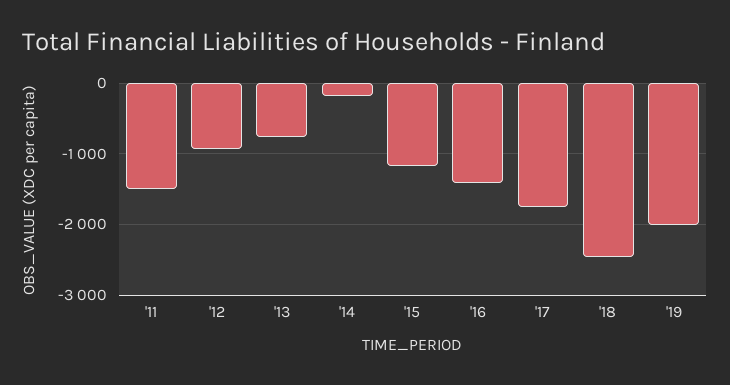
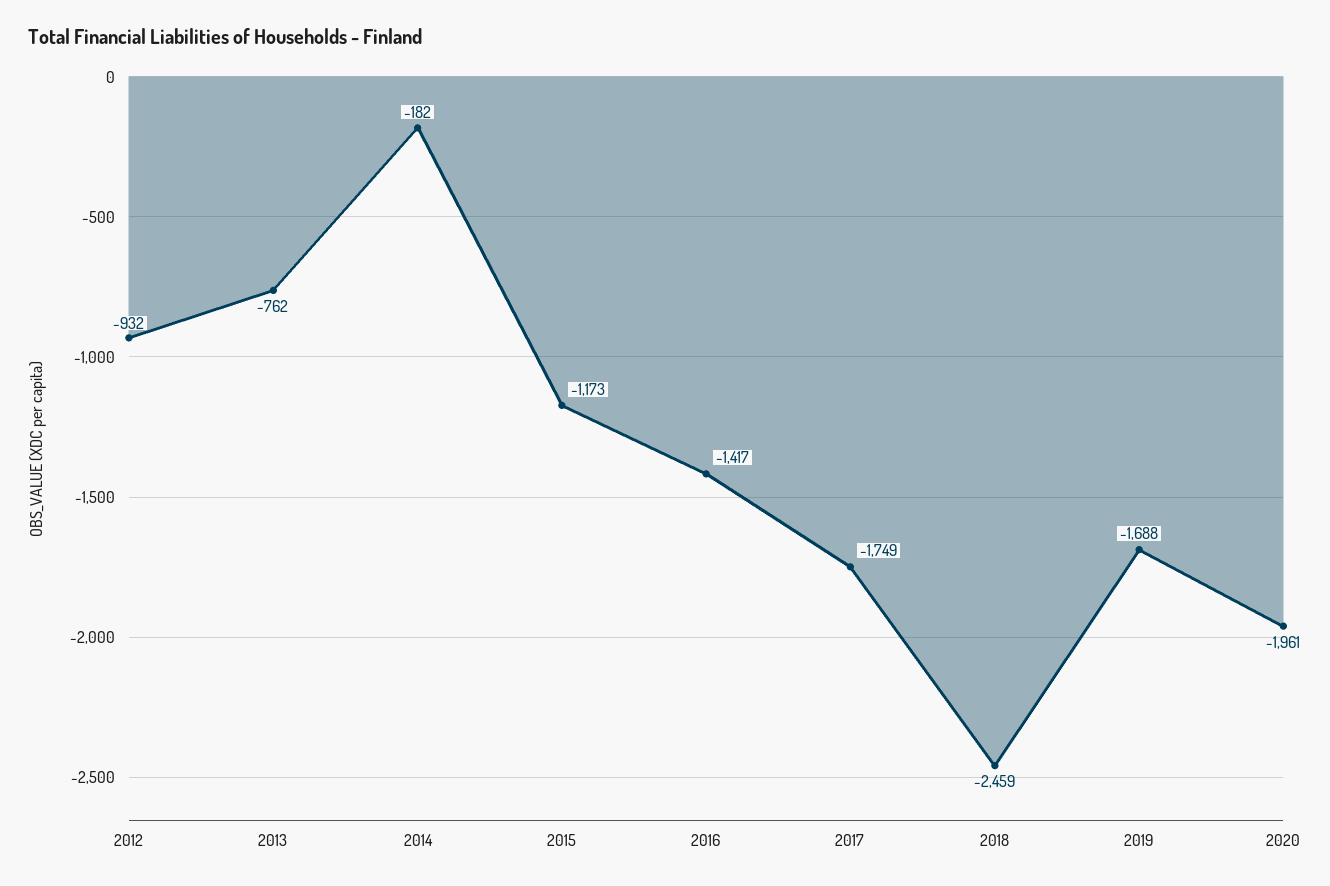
'11: -1500 -> none
'19: -2000 -> -1688
2020: none -> -1961

